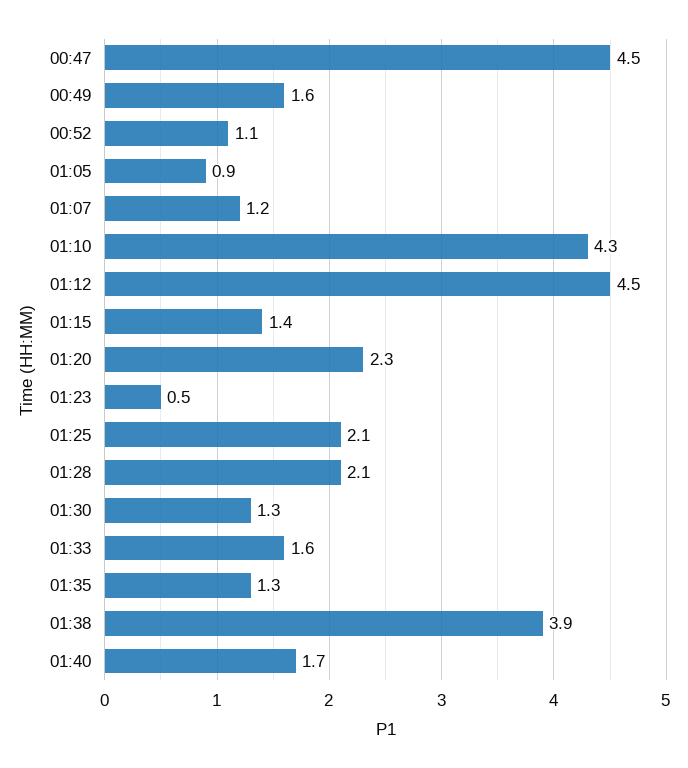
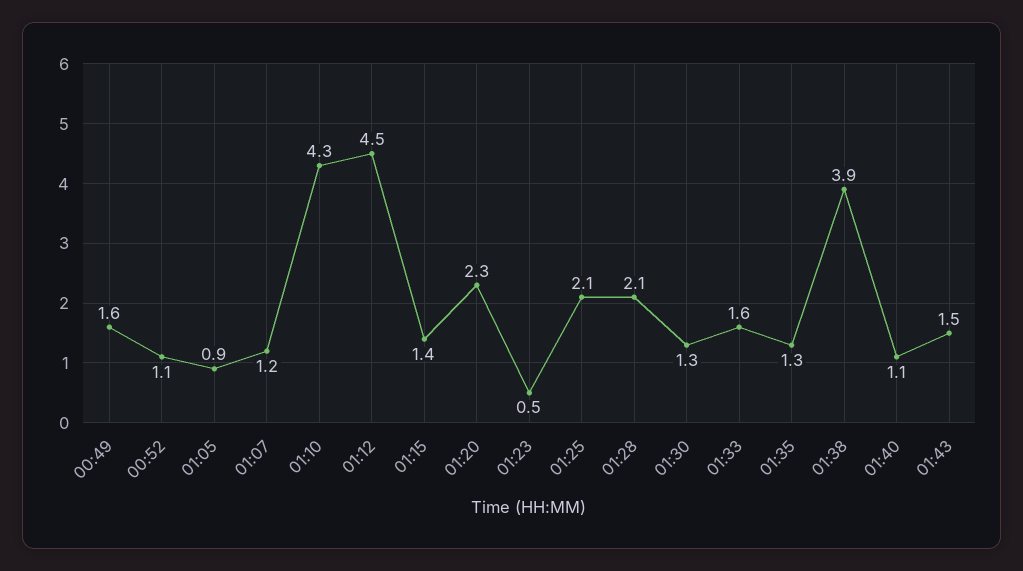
00:47: 4.5 -> none
01:40: 1.7 -> 1.1
01:43: none -> 1.5

